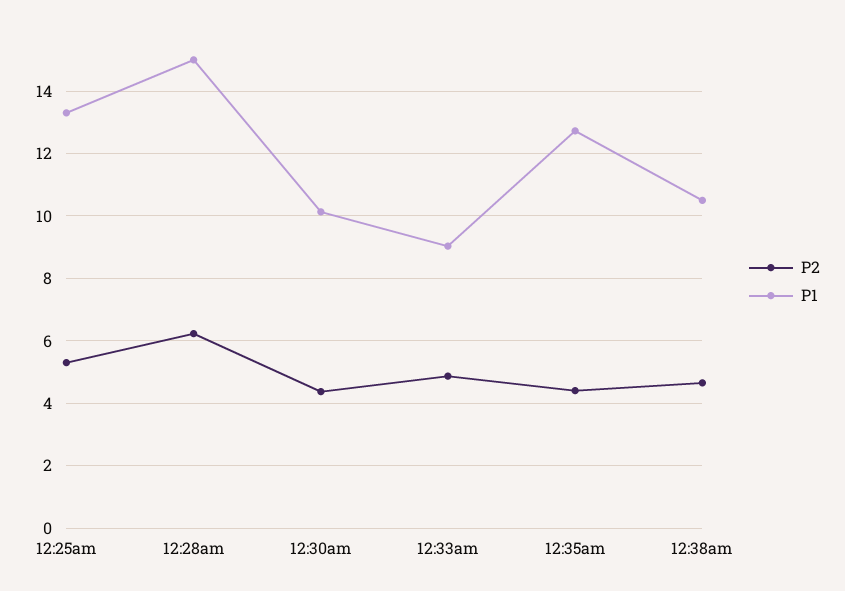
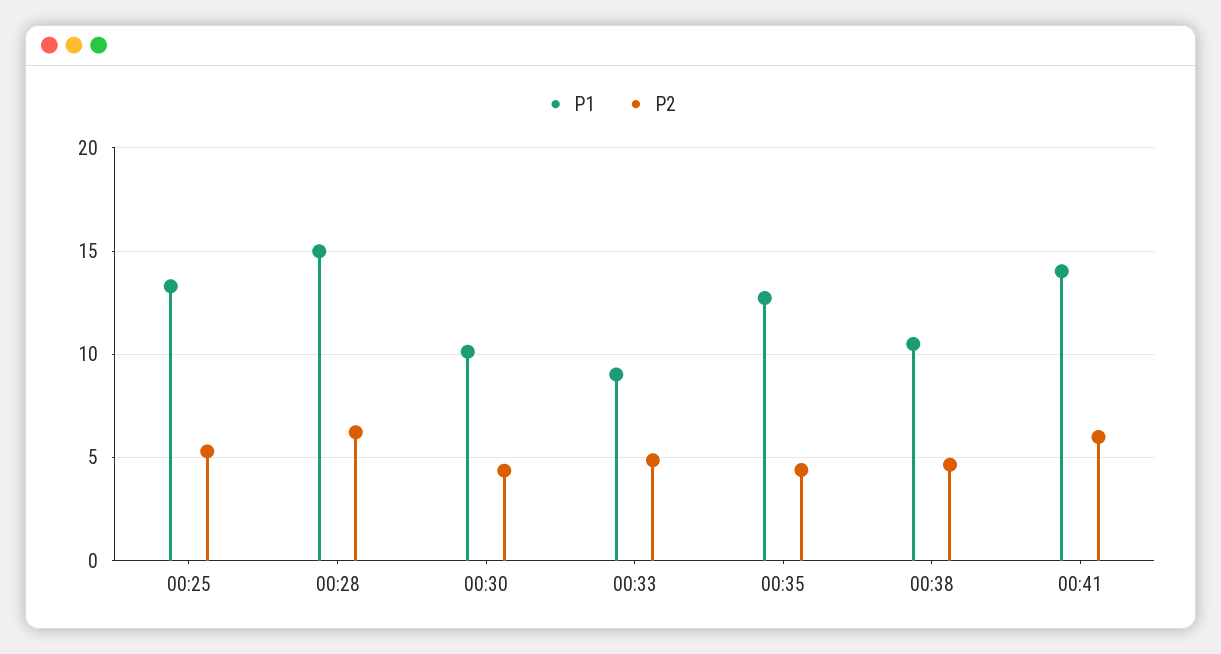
P1, 00:41: none -> 14
P2, 00:41: none -> 6

